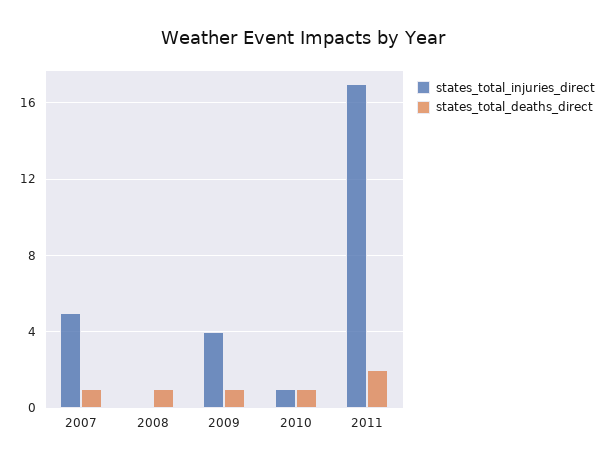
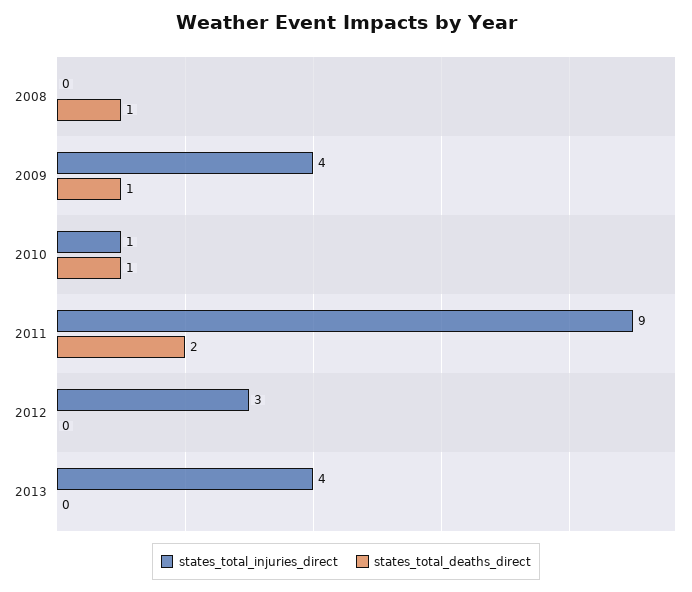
states_total_injuries_direct, 2007: 5 -> none
states_total_deaths_direct, 2007: 1 -> none
states_total_injuries_direct, 2011: 17 -> 9
states_total_injuries_direct, 2012: none -> 3
states_total_deaths_direct, 2012: none -> 0
states_total_injuries_direct, 2013: none -> 4
states_total_deaths_direct, 2013: none -> 0

